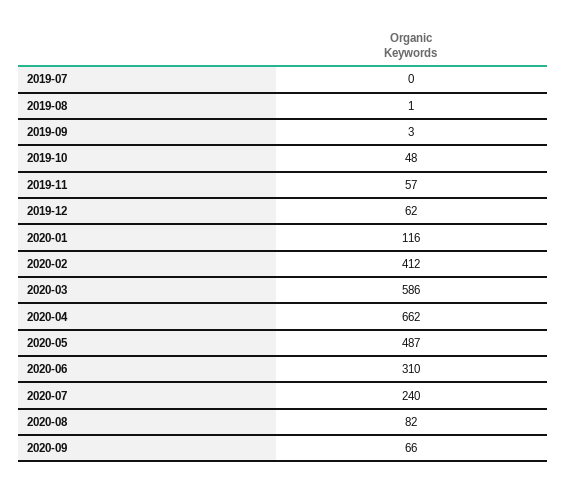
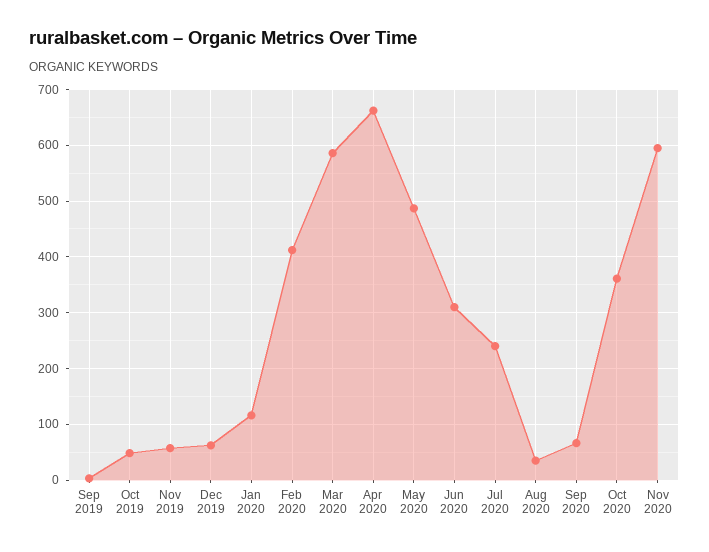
2019-07: 0 -> none
2019-08: 1 -> none
2020-08: 82 -> 40
Oct 2020: none -> 360
Nov 2020: none -> 600

